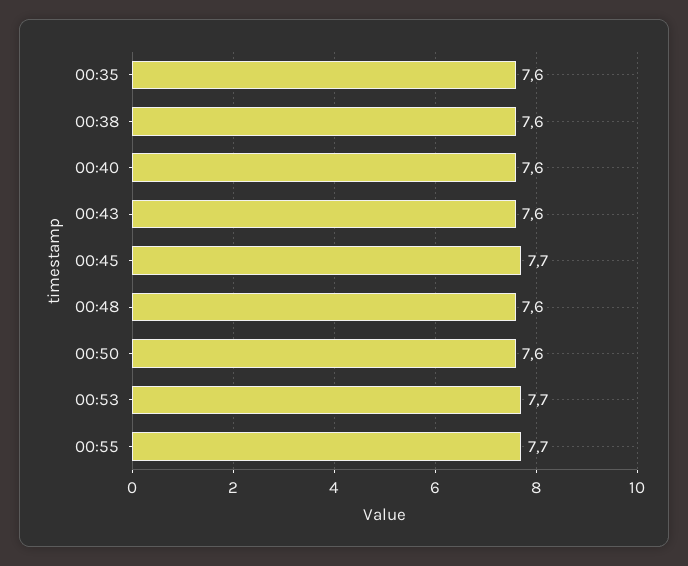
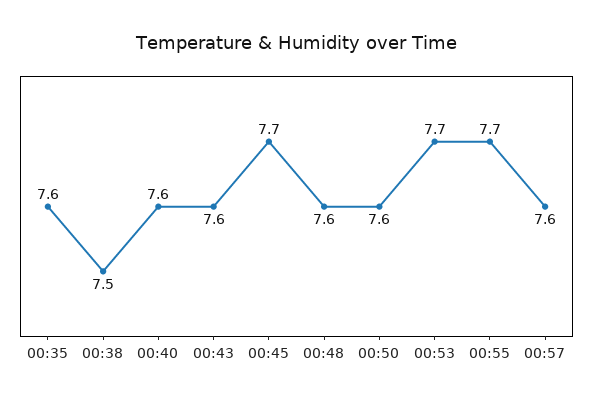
00:38: 7.6 -> 7.5
00:57: none -> 7.6

